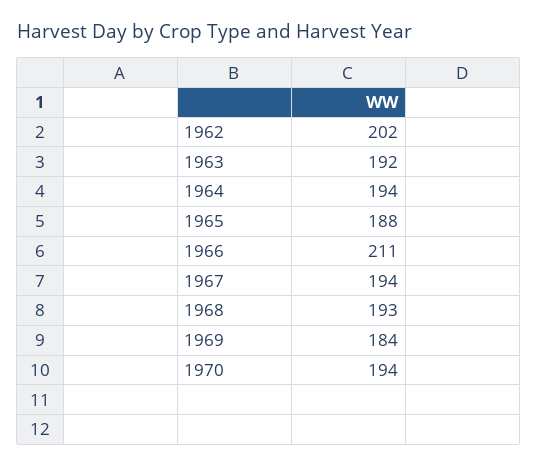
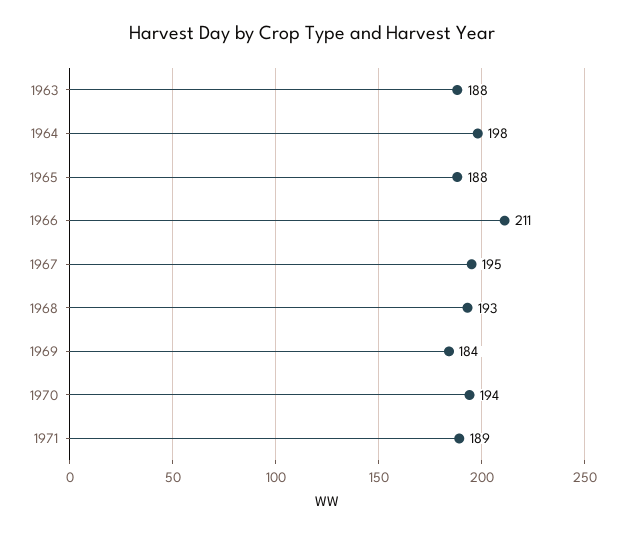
1962: 202 -> none
1963: 192 -> 188
1964: 194 -> 198
1967: 194 -> 195
1971: none -> 189

